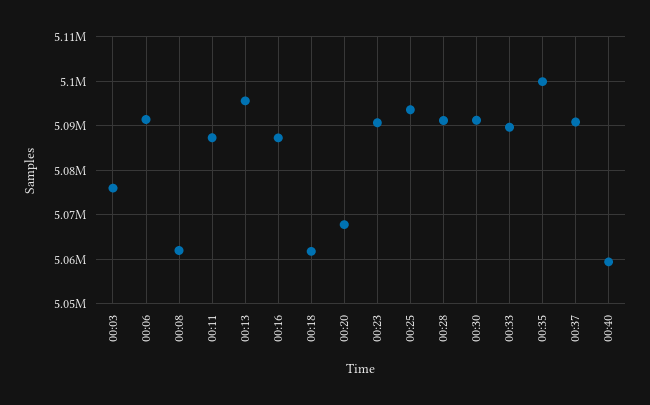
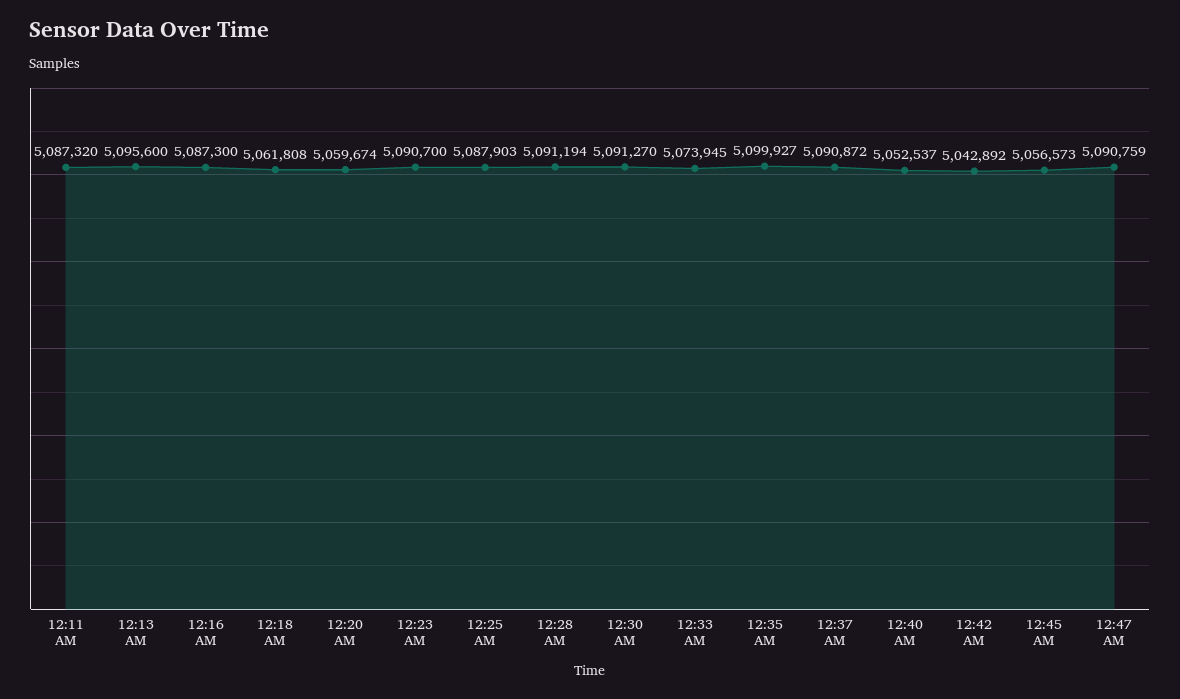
00:03: 5076000 -> none
00:06: 5092000 -> none
00:08: 5062000 -> none
00:20: 5068000 -> 5059674
00:25: 5094000 -> 5087903
00:33: 5090000 -> 5073945
00:40: 5060000 -> 5052537
12:42 AM: none -> 5042892
12:45 AM: none -> 5056573
12:47 AM: none -> 5090759

